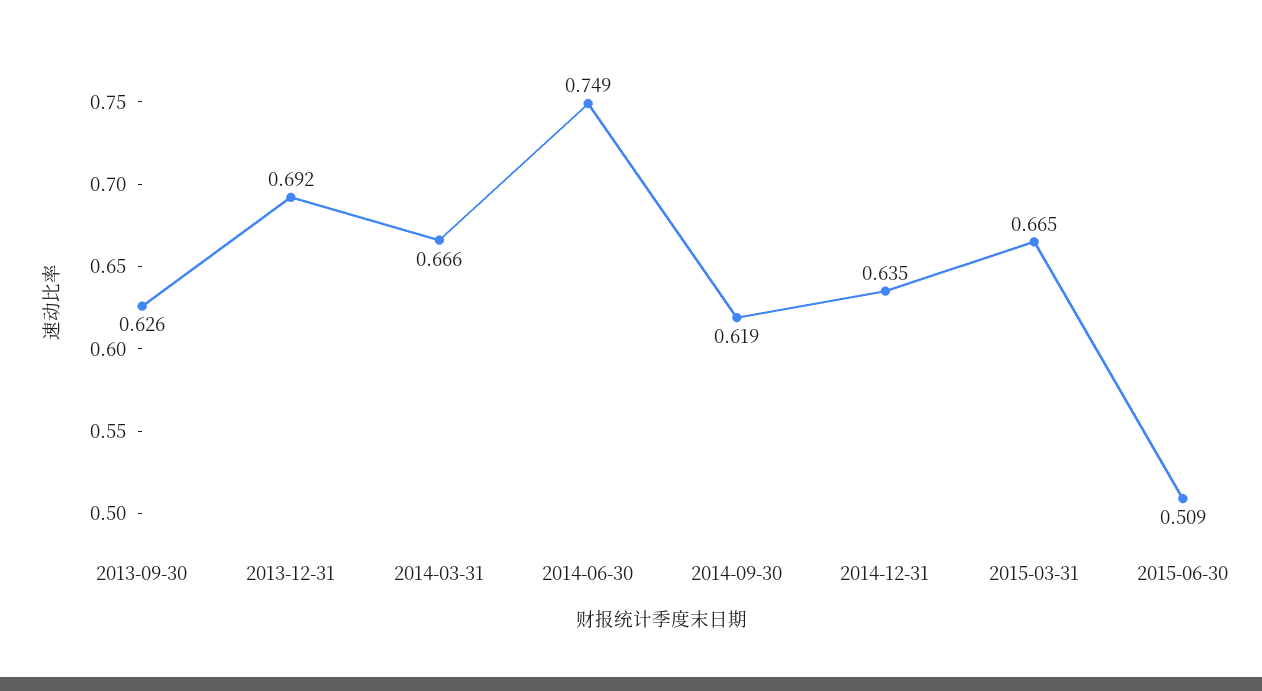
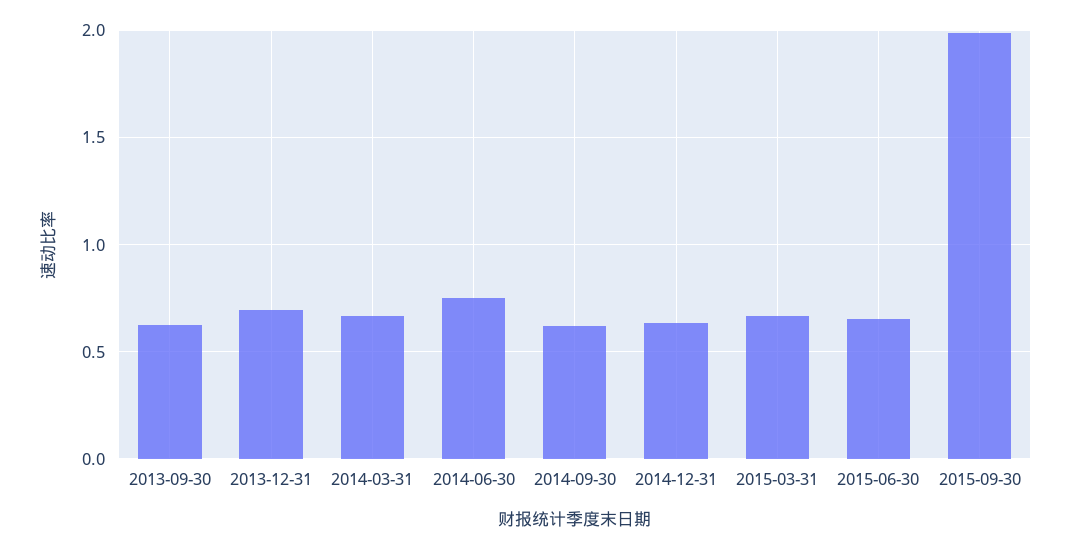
2015-06-30: 0.509 -> 0.65
2015-09-30: none -> 2

